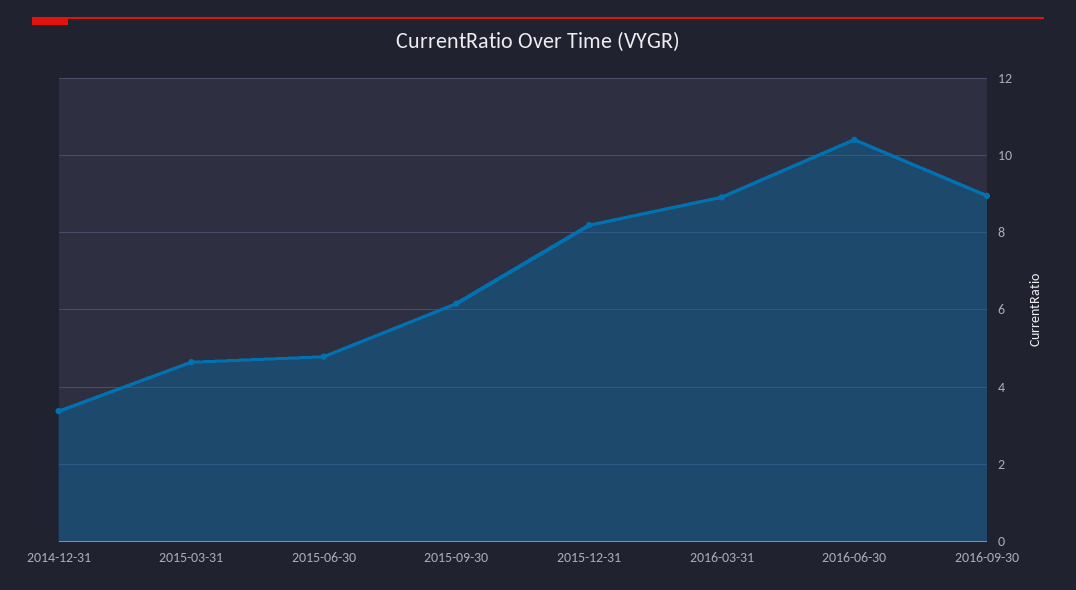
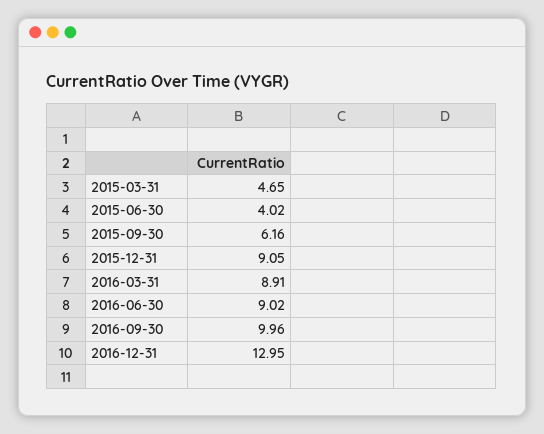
2014-12-31: 3.4 -> none
2015-06-30: 4.8 -> 4.02
2015-12-31: 8.2 -> 9.05
2016-06-30: 10.4 -> 9.02
2016-09-30: 9 -> 9.96
2016-12-31: none -> 12.95

